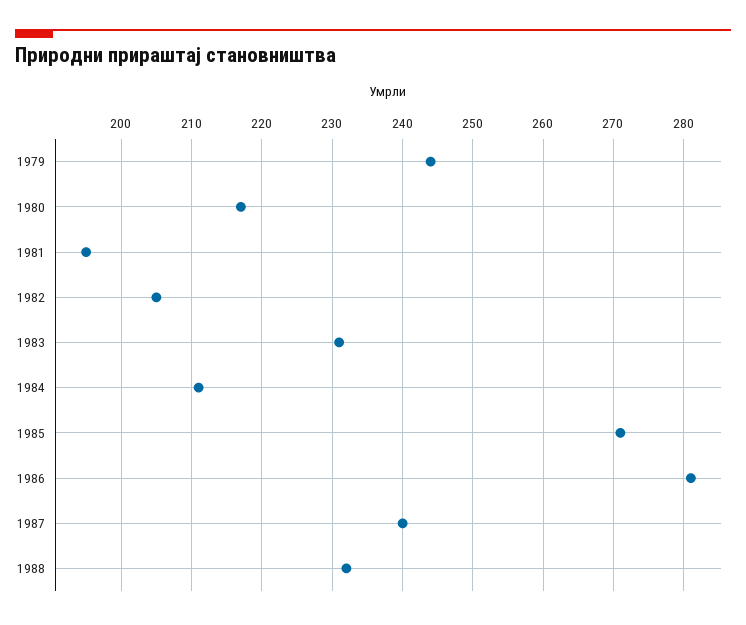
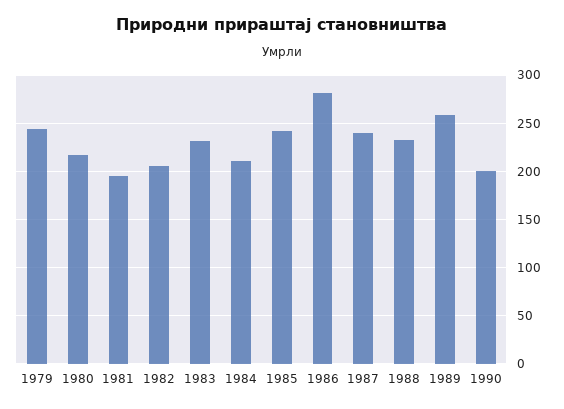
1985: 271 -> 240
1989: none -> 260
1990: none -> 200

